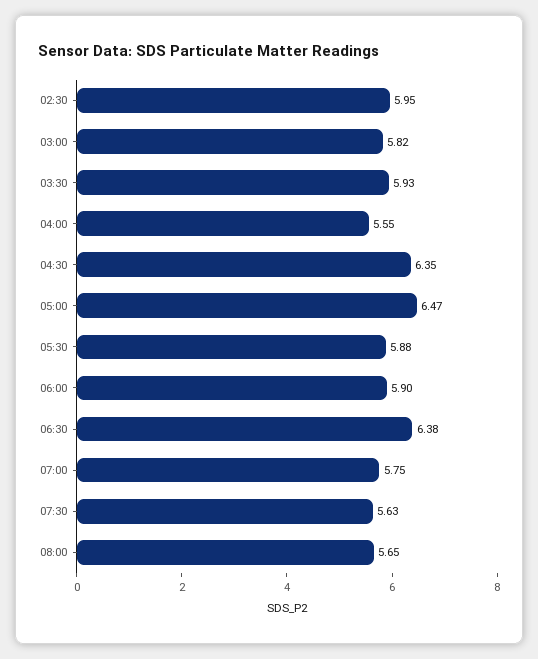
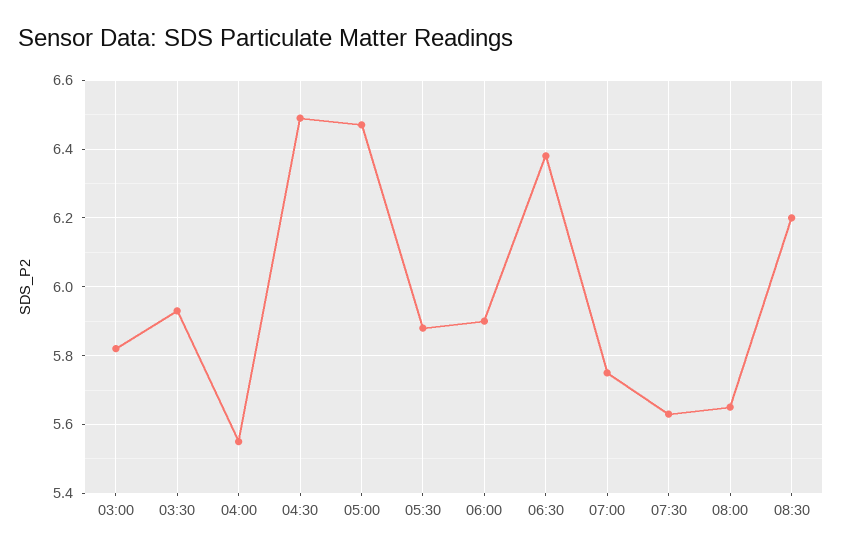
02:30: 5.95 -> none
04:30: 6.35 -> 6.5
08:30: none -> 6.2

